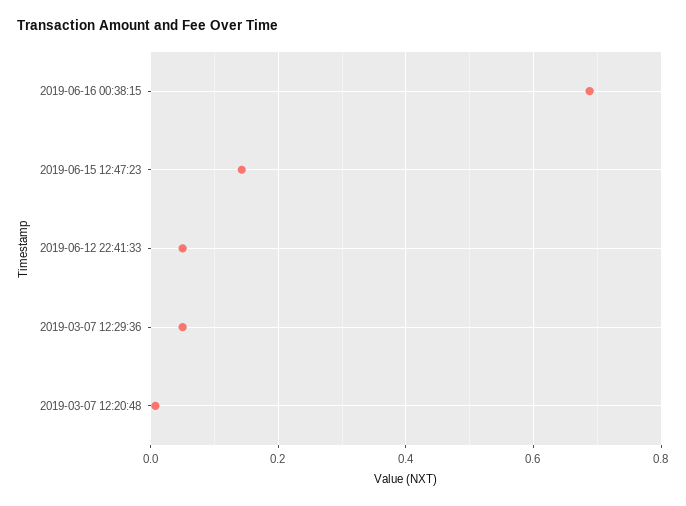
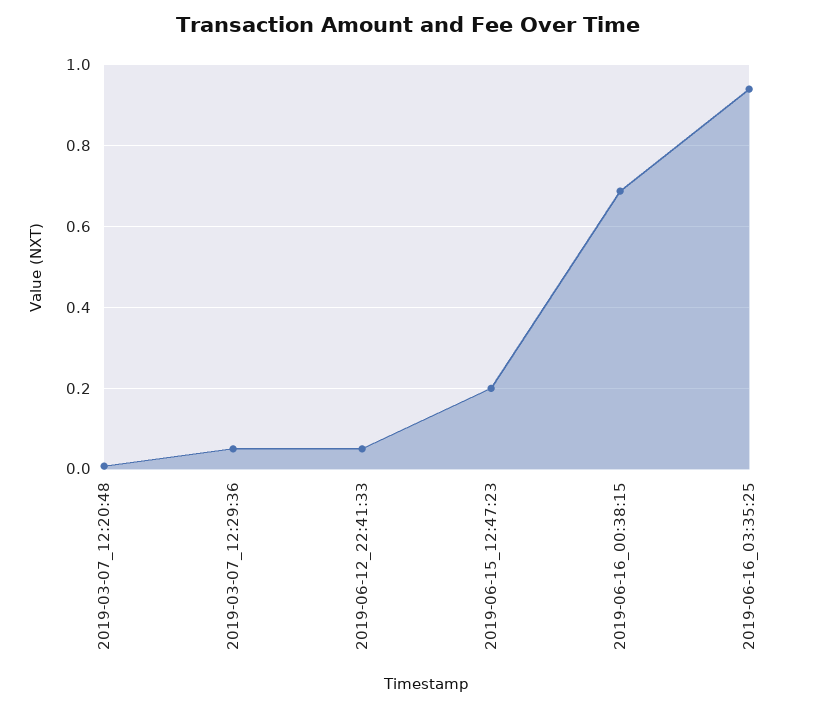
2019-06-15 12:47:23: 0.14 -> 0.2
2019-06-16_03:35:25: none -> 0.94

